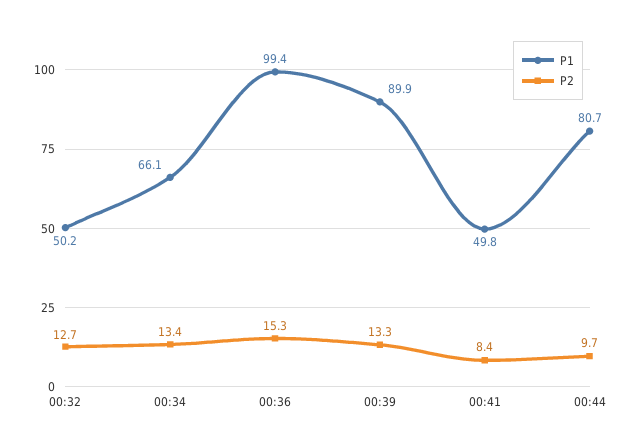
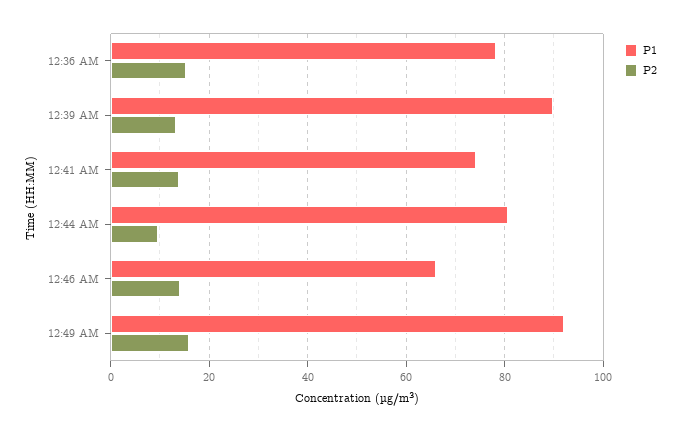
P1, 00:32: 50.2 -> none
P2, 00:32: 12.7 -> none
P1, 00:34: 66.1 -> none
P2, 00:34: 13.4 -> none
P1, 00:36: 99.4 -> 78
P1, 00:41: 49.8 -> 74
P2, 00:41: 8.4 -> 14
P1, 12:46 AM: none -> 66
P2, 12:46 AM: none -> 14
P1, 12:49 AM: none -> 92
P2, 12:49 AM: none -> 16

